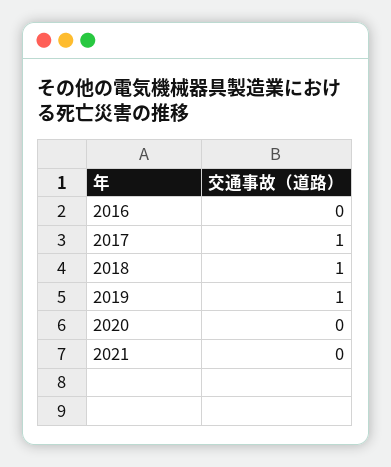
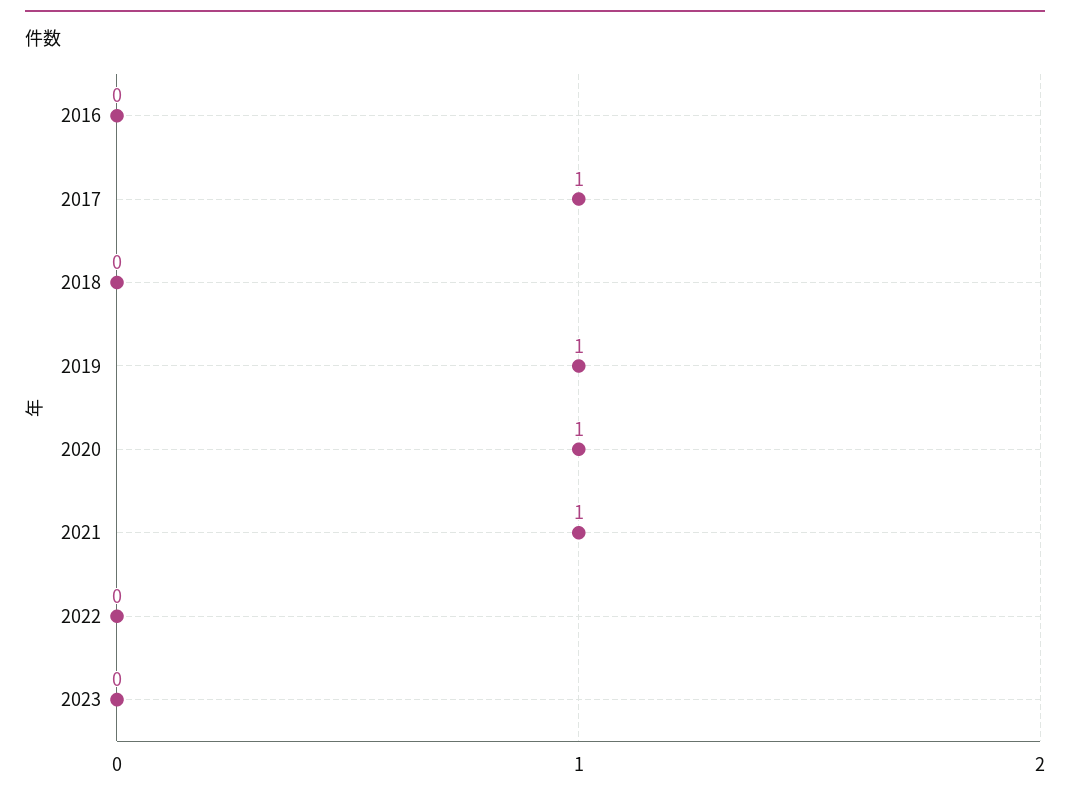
2018: 1 -> 0
2020: 0 -> 1
2021: 0 -> 1
2022: none -> 0
2023: none -> 0

